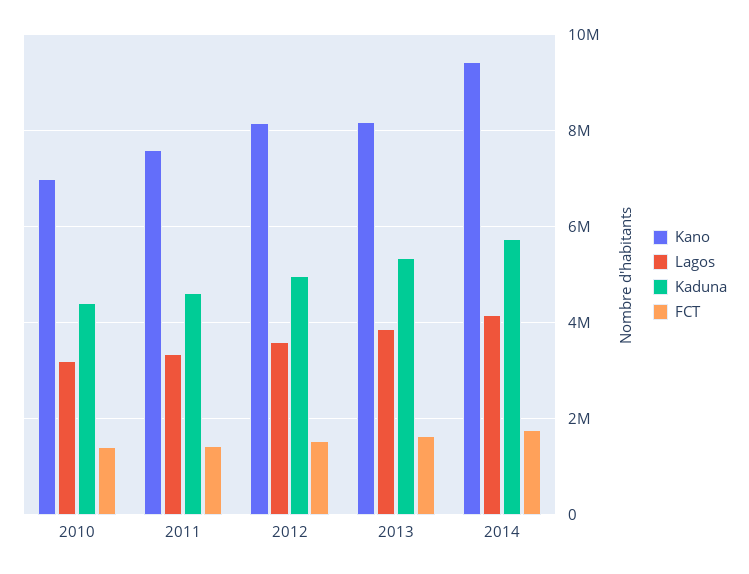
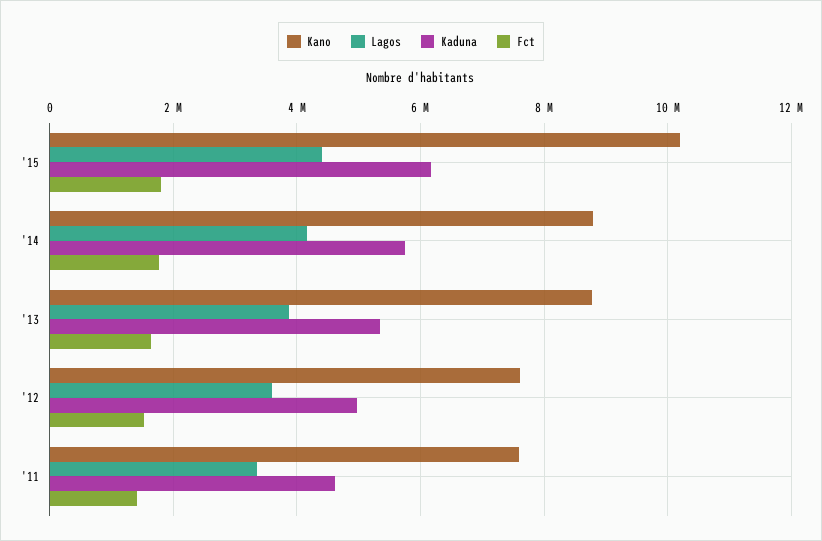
Kano, 2010: 7000000 -> none
Lagos, 2010: 3200000 -> none
Kaduna, 2010: 4400000 -> none
FCT, 2010: 1400000 -> none
Kano, 2012: 8200000 -> 7600000
Kano, 2013: 8200000 -> 8800000
Kano, 2014: 9400000 -> 8800000
Kano, '15: none -> 10200000
Lagos, '15: none -> 4400000
Kaduna, '15: none -> 6200000
FCT, '15: none -> 1800000

